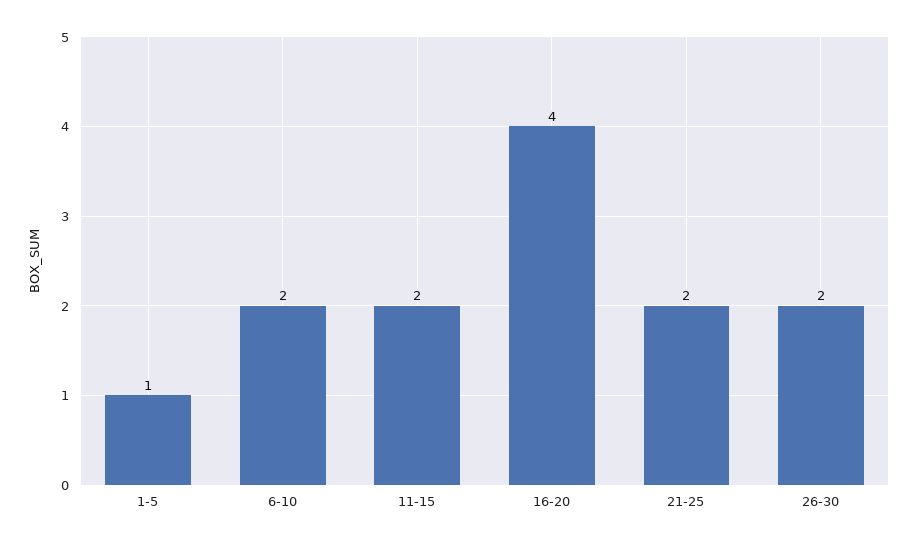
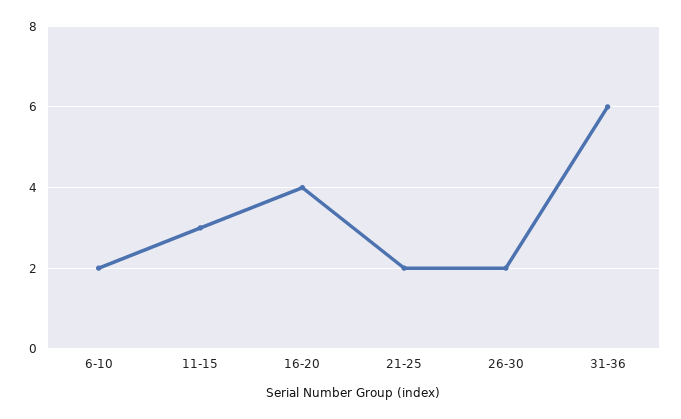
1-5: 1 -> none
11-15: 2 -> 3
31-36: none -> 6

